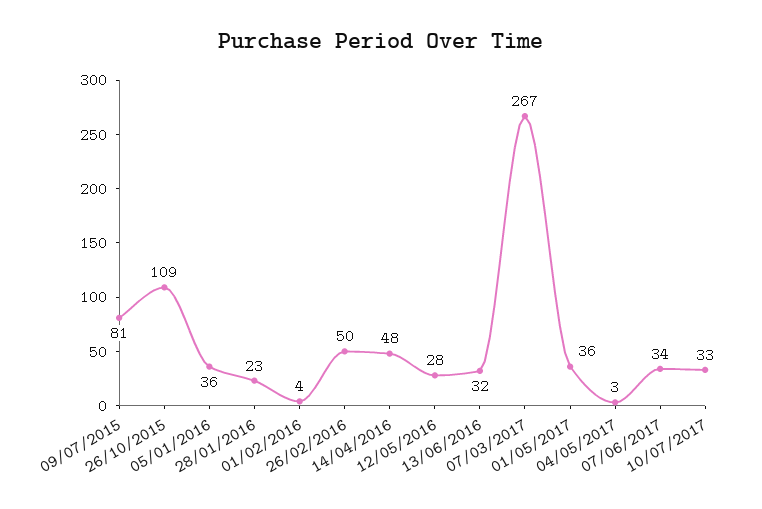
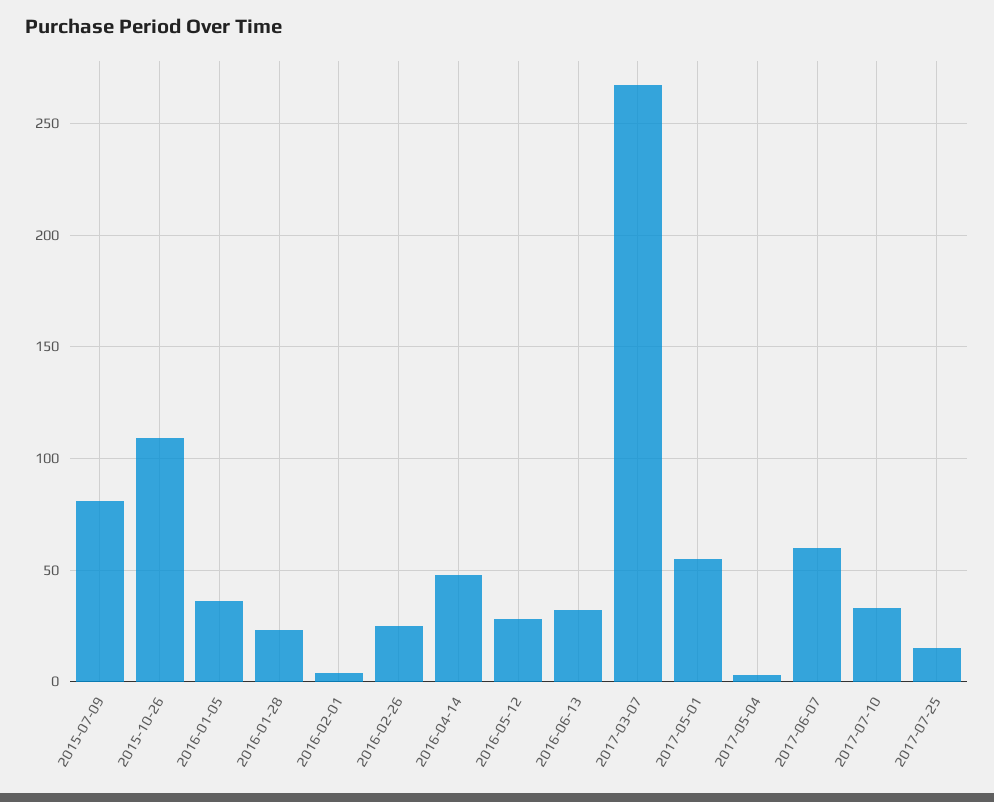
26/02/2016: 50 -> 25
01/05/2017: 36 -> 55
07/06/2017: 34 -> 60
2017-07-25: none -> 15

